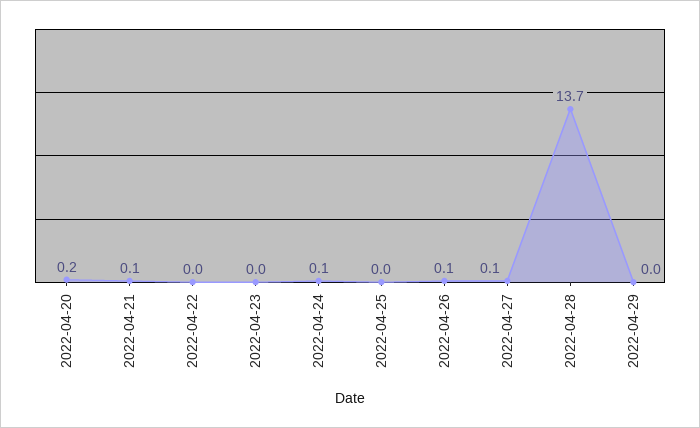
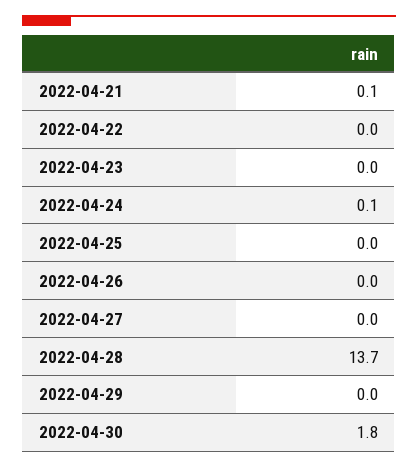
2022-04-20: 0.2 -> none
2022-04-26: 0.1 -> 0
2022-04-27: 0.1 -> 0
2022-04-30: none -> 1.8

